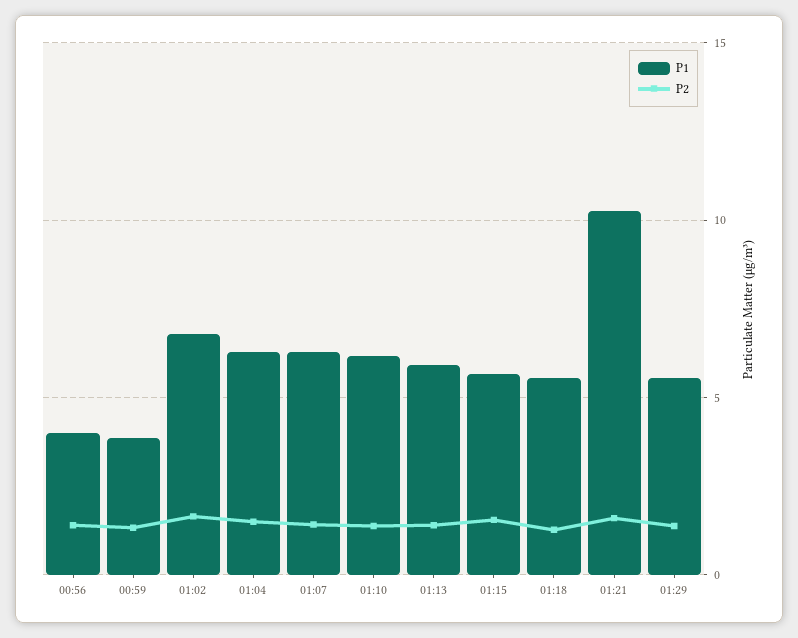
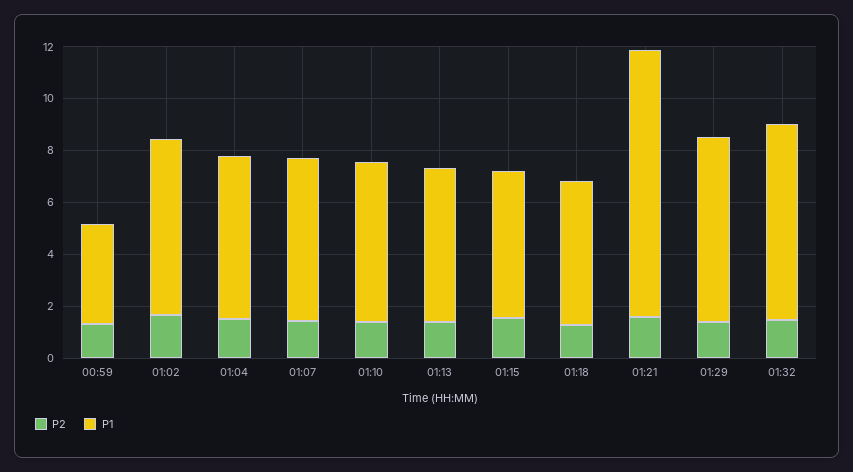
P1, 00:56: 4 -> none
P2, 00:56: 1.5 -> none
P1, 01:29: 5.5 -> 7
P2, 01:32: none -> 1.5
P1, 01:32: none -> 7.5

